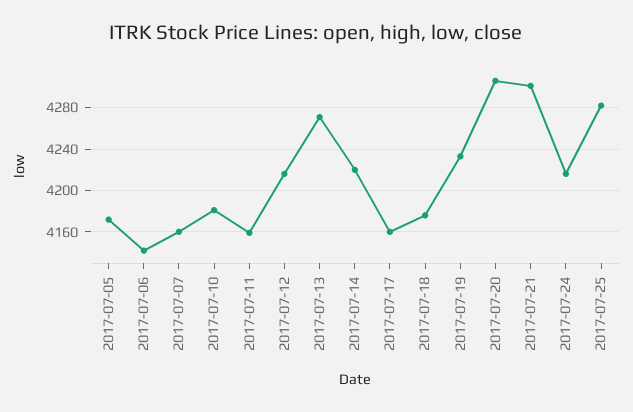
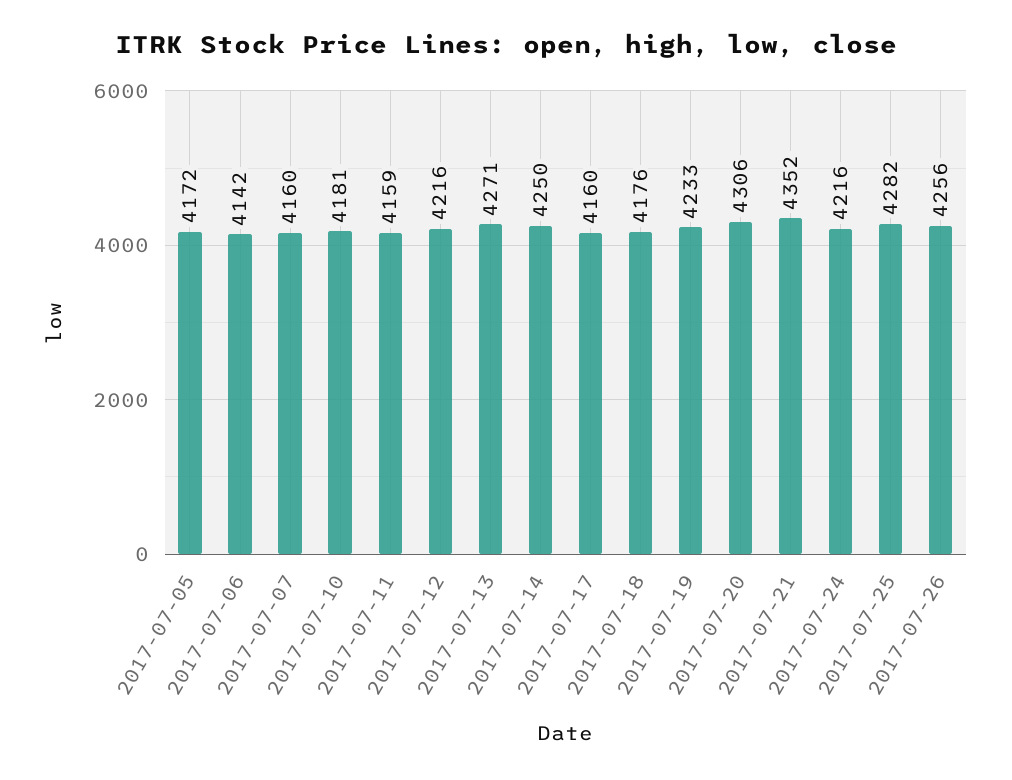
2017-07-14: 4220 -> 4250
2017-07-21: 4300 -> 4352
2017-07-26: none -> 4256

